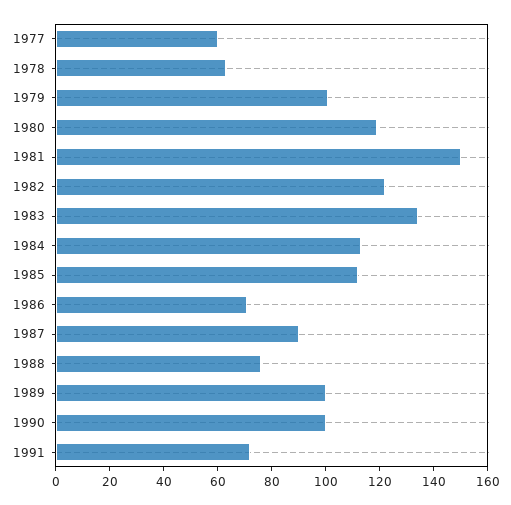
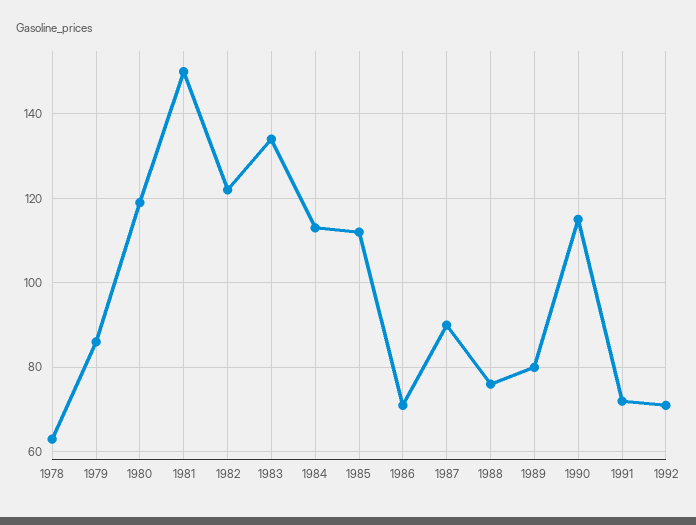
1977: 60 -> none
1979: 100 -> 85
1989: 100 -> 80
1990: 100 -> 115
1992: none -> 70

